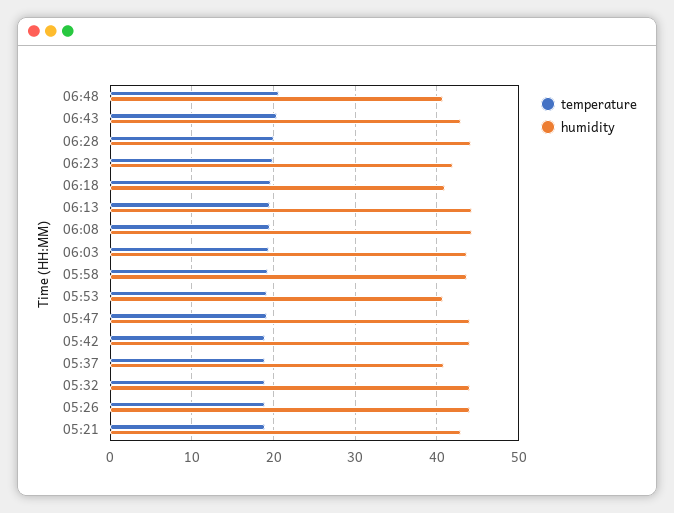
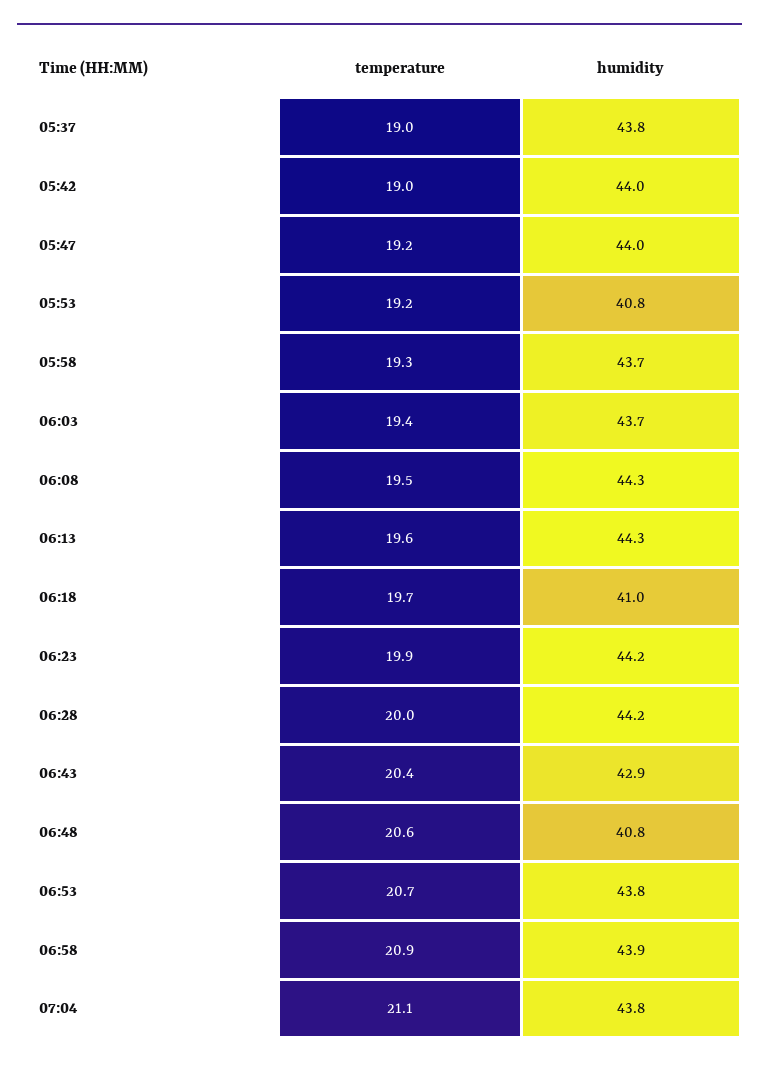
humidity, 06:23: 42 -> 44.2
humidity, 05:37: 41 -> 43.8
temperature, 05:32: 19 -> none
humidity, 05:32: 44 -> none
temperature, 05:26: 19 -> none
humidity, 05:26: 44 -> none
temperature, 05:21: 19 -> none
humidity, 05:21: 43 -> none
temperature, 06:53: none -> 20.7
humidity, 06:53: none -> 43.8
temperature, 06:58: none -> 20.9
humidity, 06:58: none -> 43.9
temperature, 07:04: none -> 21.1
humidity, 07:04: none -> 43.8

